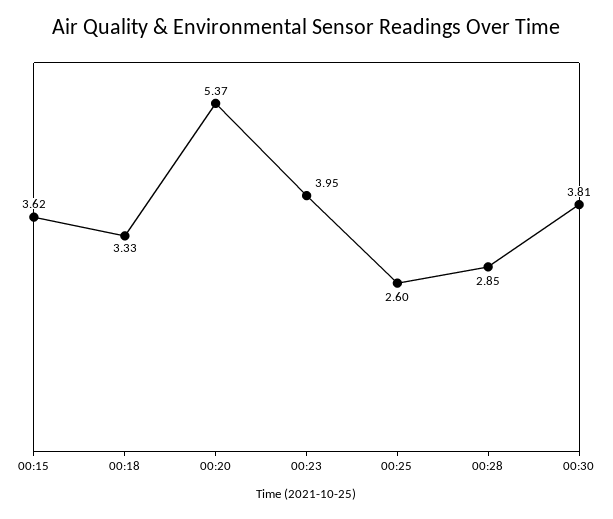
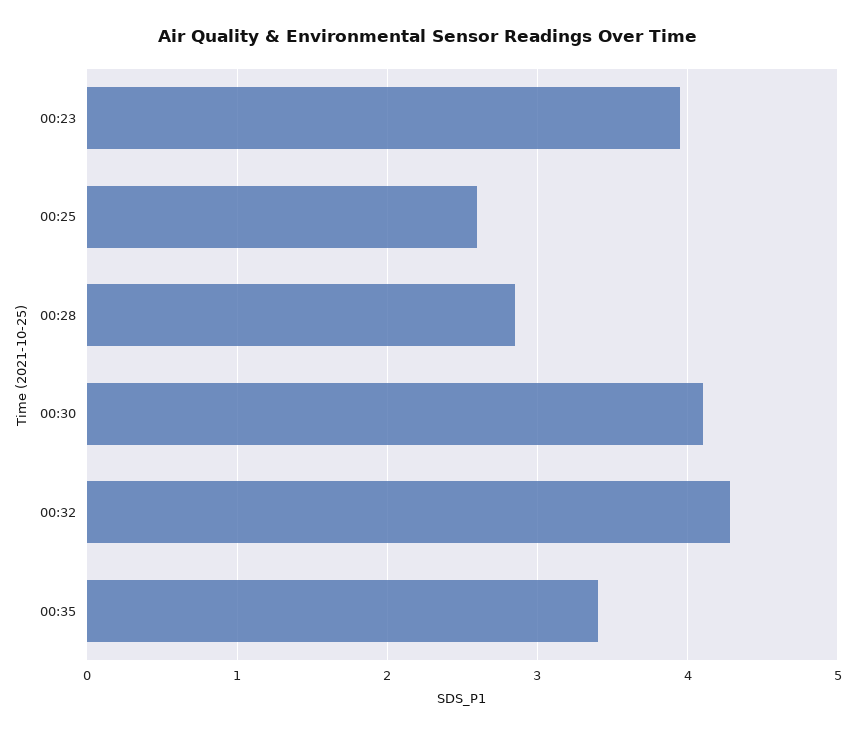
00:15: 3.62 -> none
00:18: 3.33 -> none
00:20: 5.37 -> none
00:30: 3.81 -> 4.1
00:32: none -> 4.3
00:35: none -> 3.4

